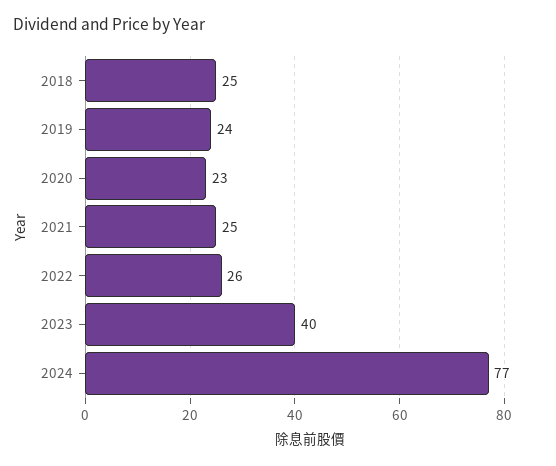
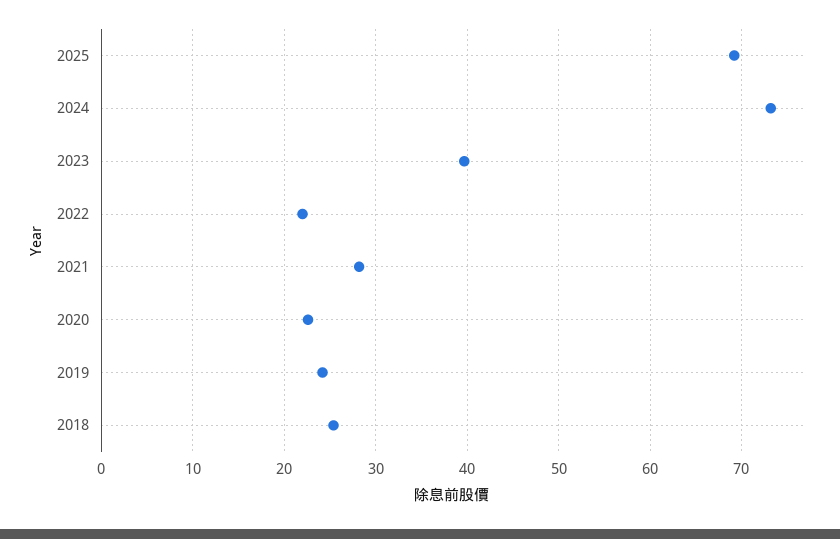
2021: 25 -> 28
2022: 26 -> 22
2024: 77 -> 73
2025: none -> 69

